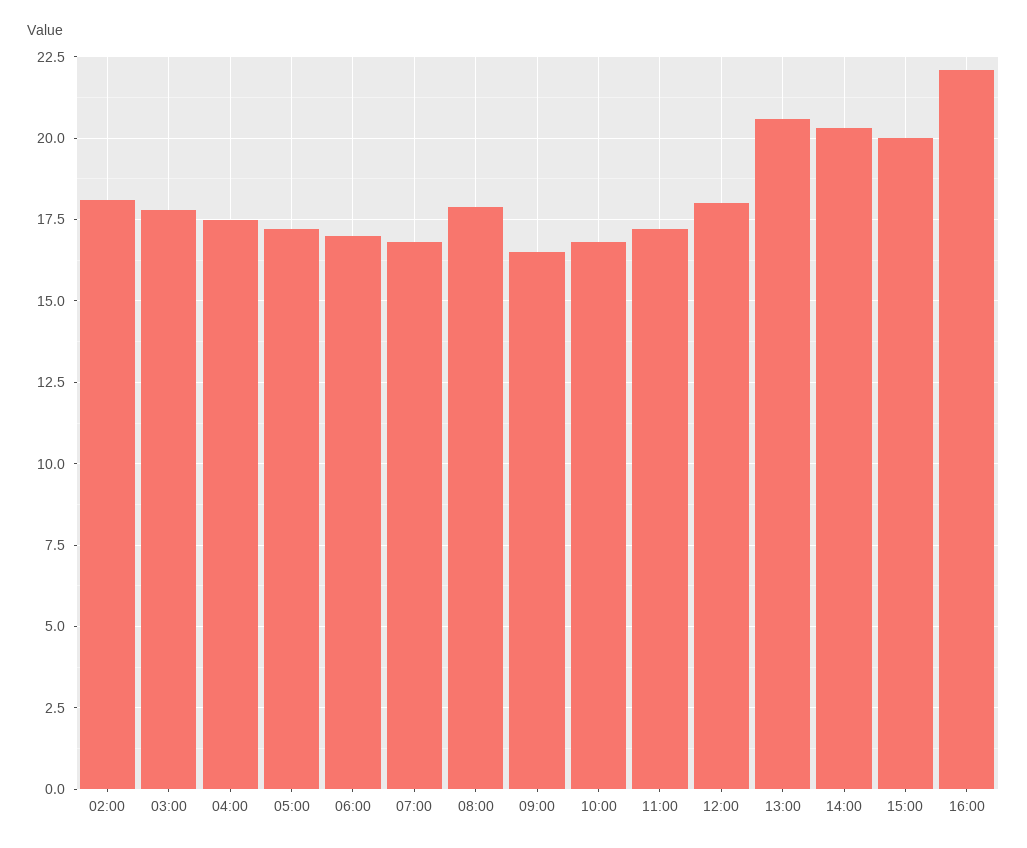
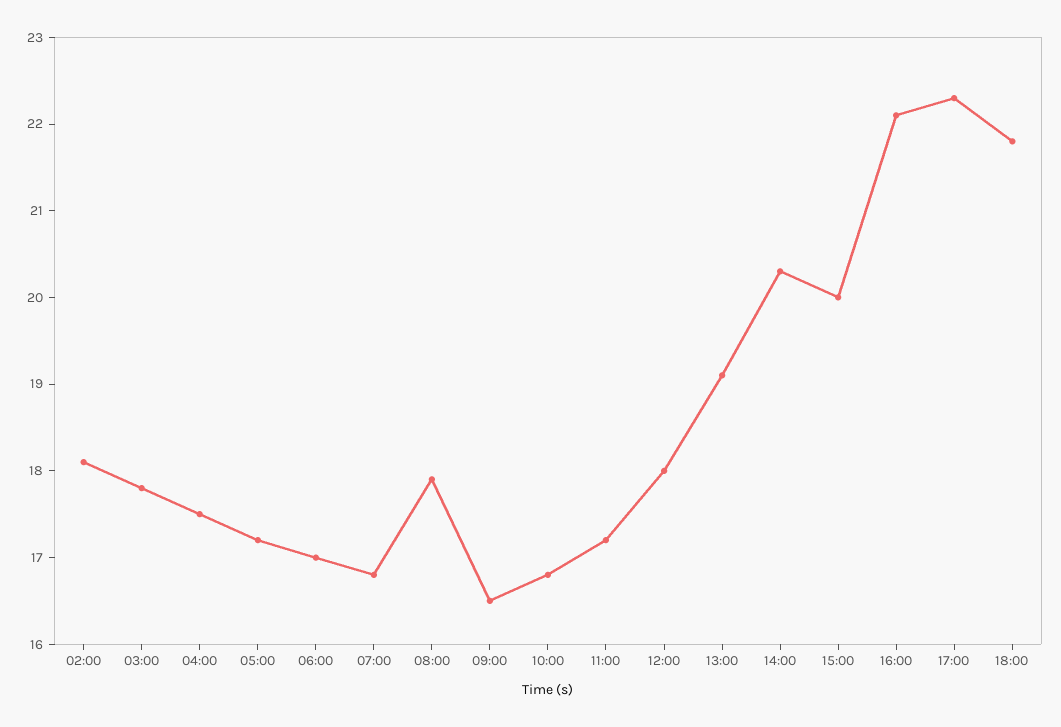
13:00: 20.5 -> 19.1
17:00: none -> 22.3
18:00: none -> 21.8

